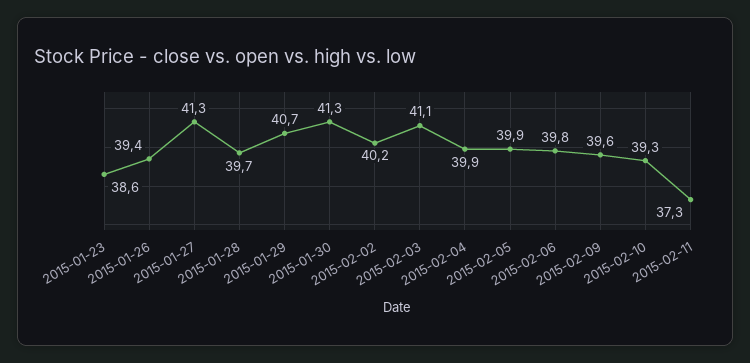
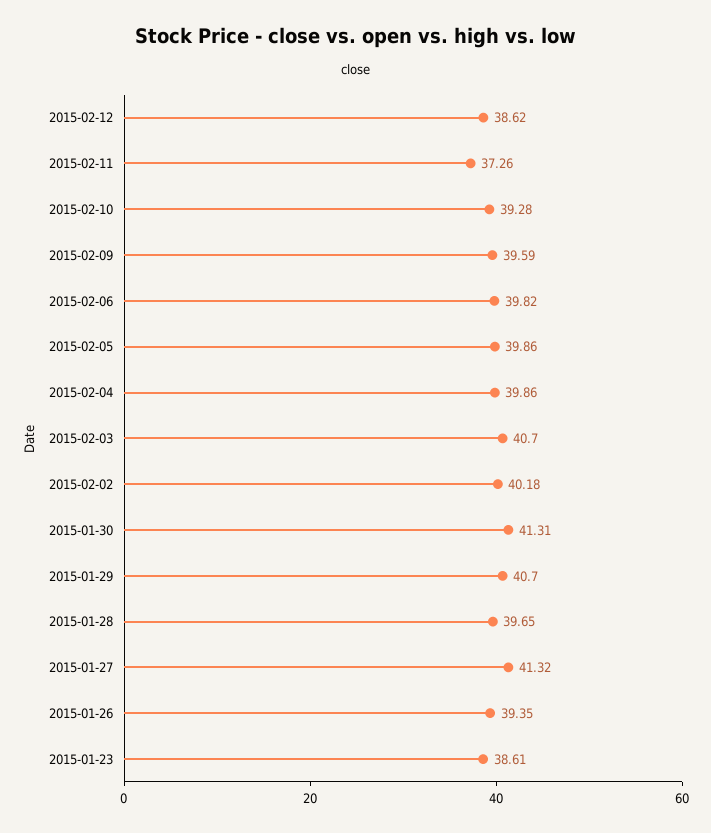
2015-02-03: 41.1 -> 40.7
2015-02-12: none -> 38.62

